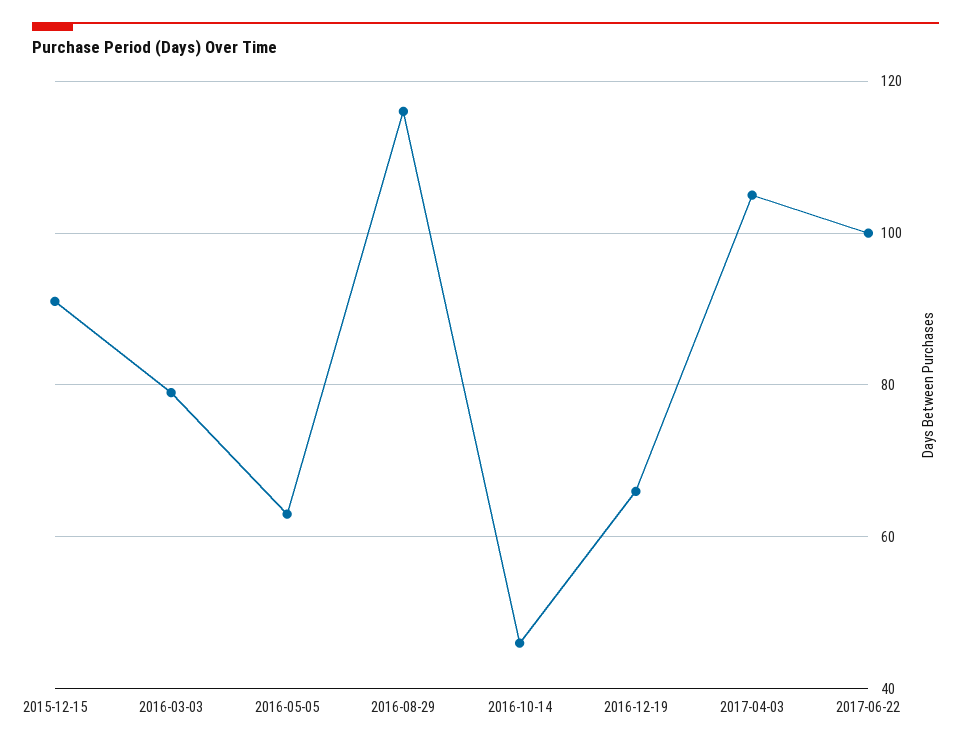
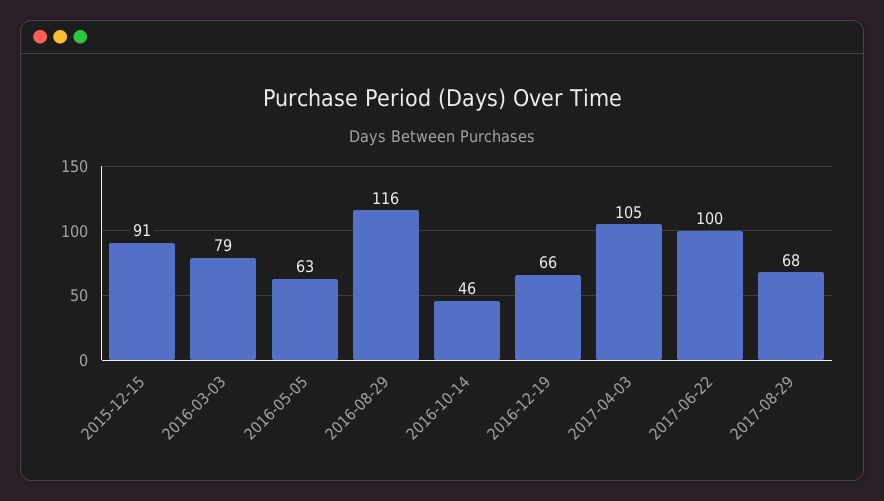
2017-08-29: none -> 68

